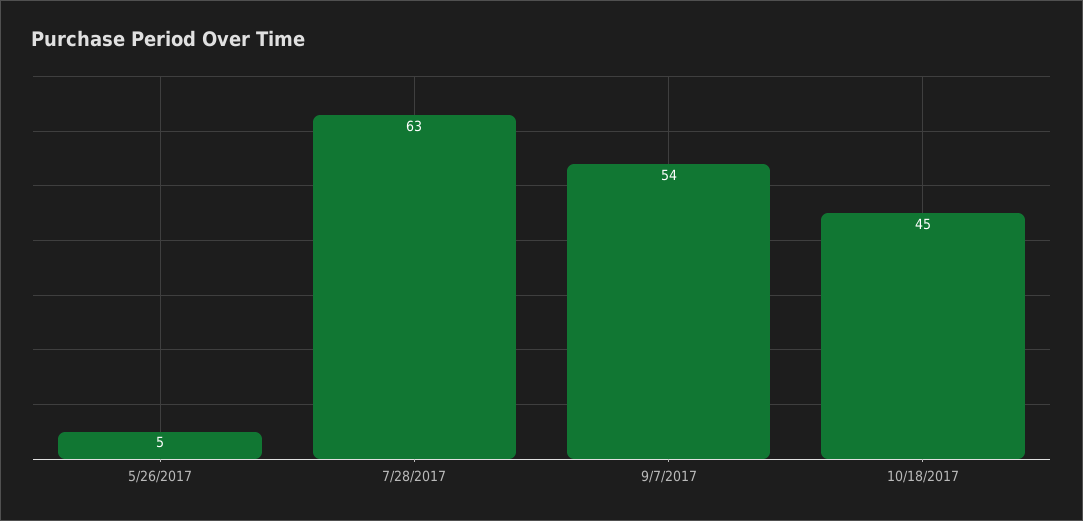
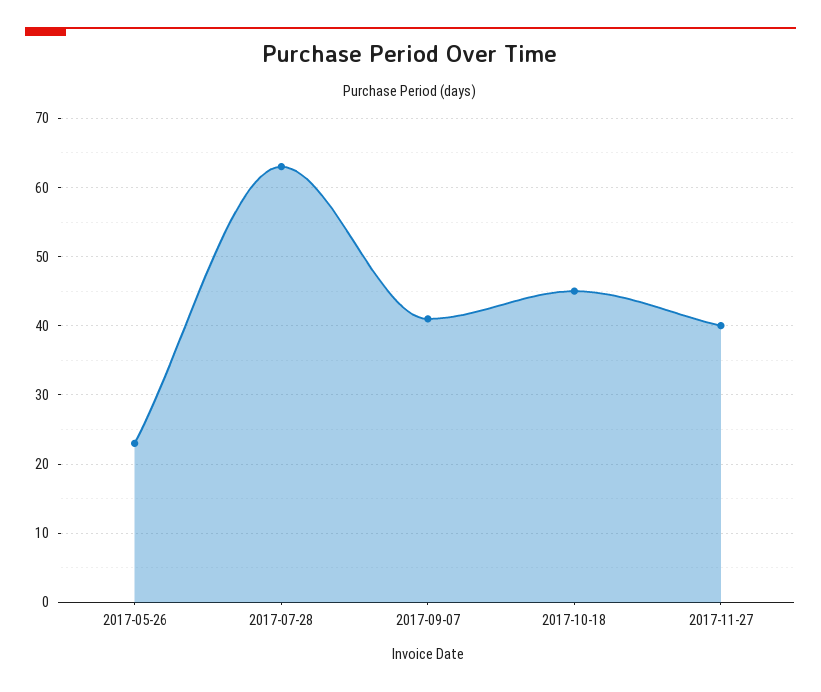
5/26/2017: 5 -> 23
9/7/2017: 54 -> 41
2017-11-27: none -> 40

